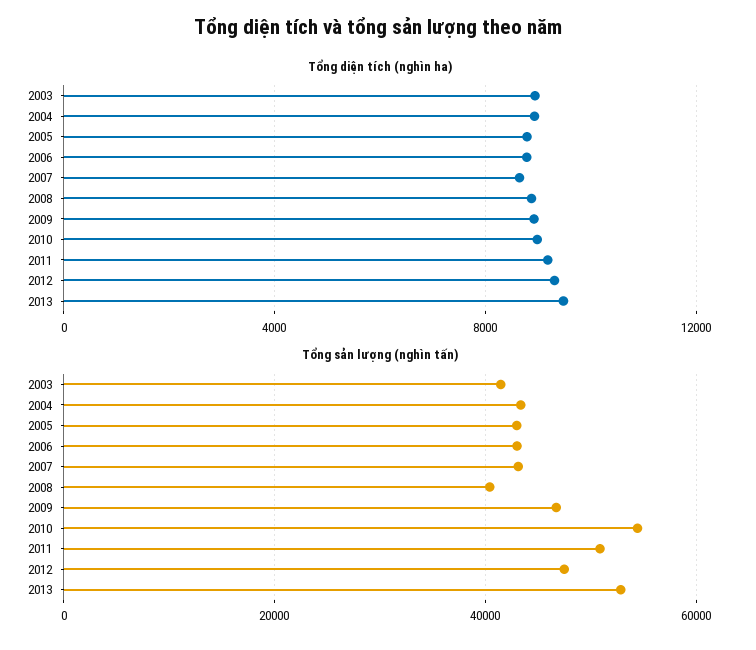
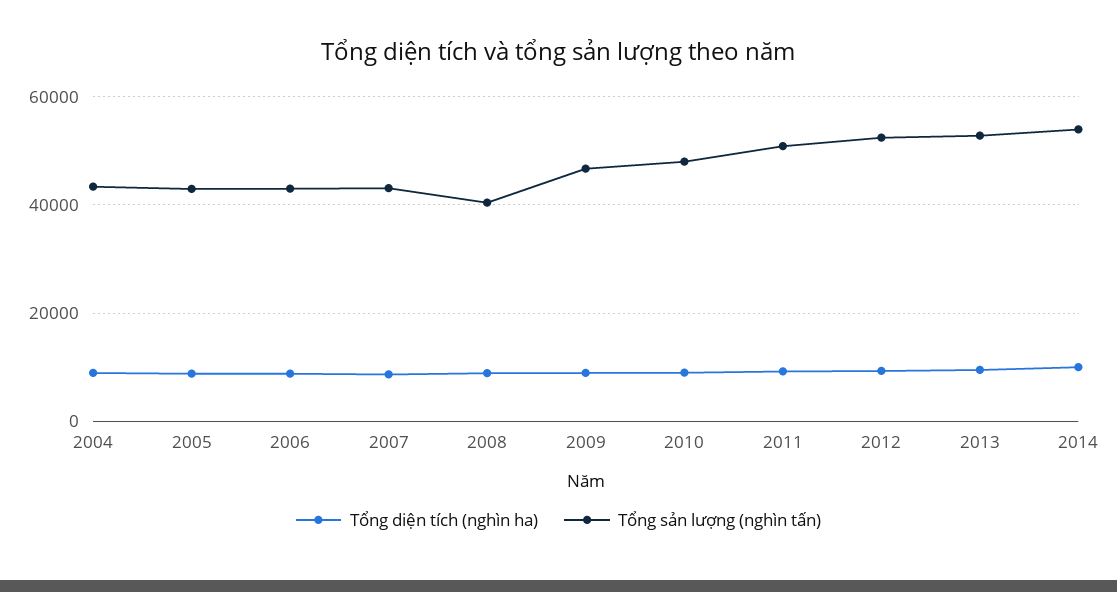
Tổng diện tích (nghìn ha), 2003: 9000 -> none
Tổng sản lượng (nghìn tấn), 2003: 42000 -> none
Tổng sản lượng (nghìn tấn), 2010: 54000 -> 48000
Tổng sản lượng (nghìn tấn), 2012: 48000 -> 52000
Tổng diện tích (nghìn ha), 2014: none -> 10000
Tổng sản lượng (nghìn tấn), 2014: none -> 54000

